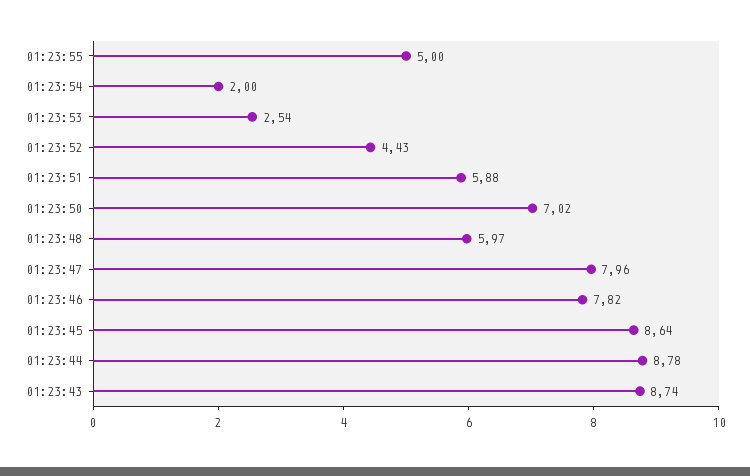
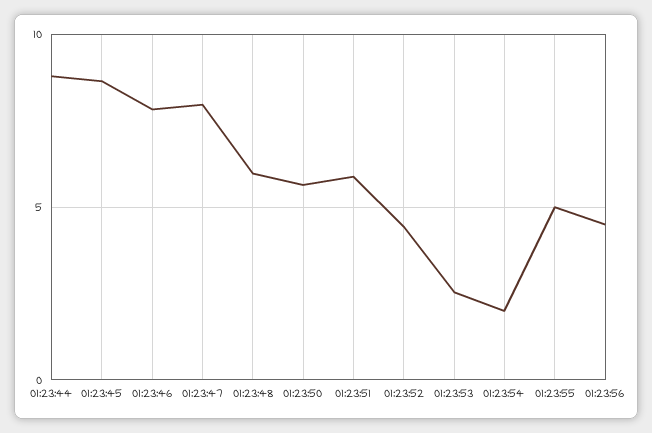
01:23:50: 7.02 -> 5.5
01:23:43: 8.74 -> none
01:23:56: none -> 4.5

